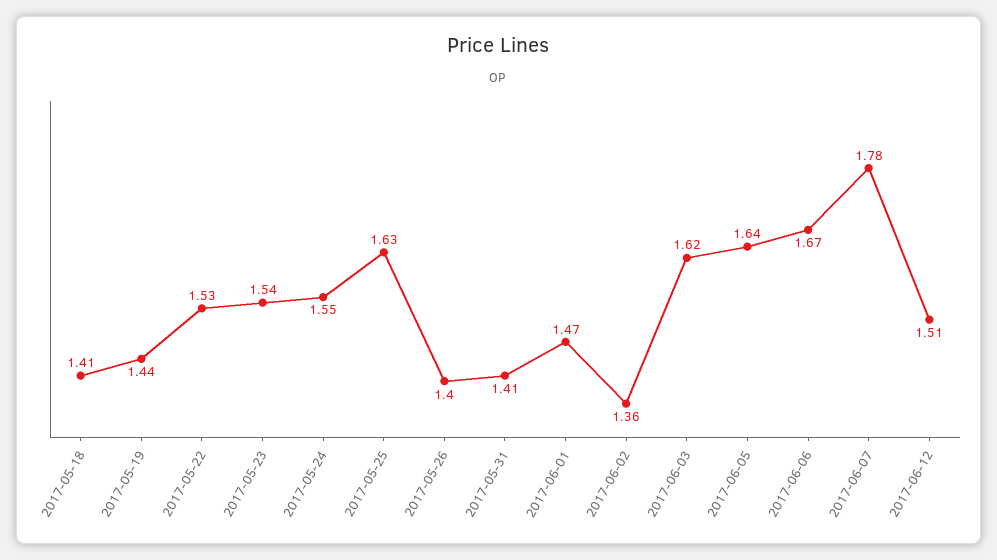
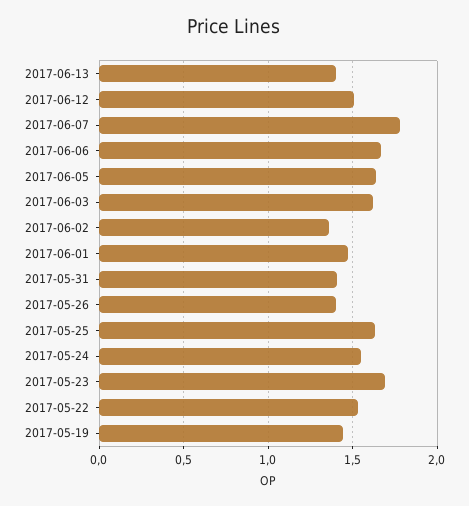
2017-05-18: 1.41 -> none
2017-05-23: 1.54 -> 1.7
2017-06-13: none -> 1.4

